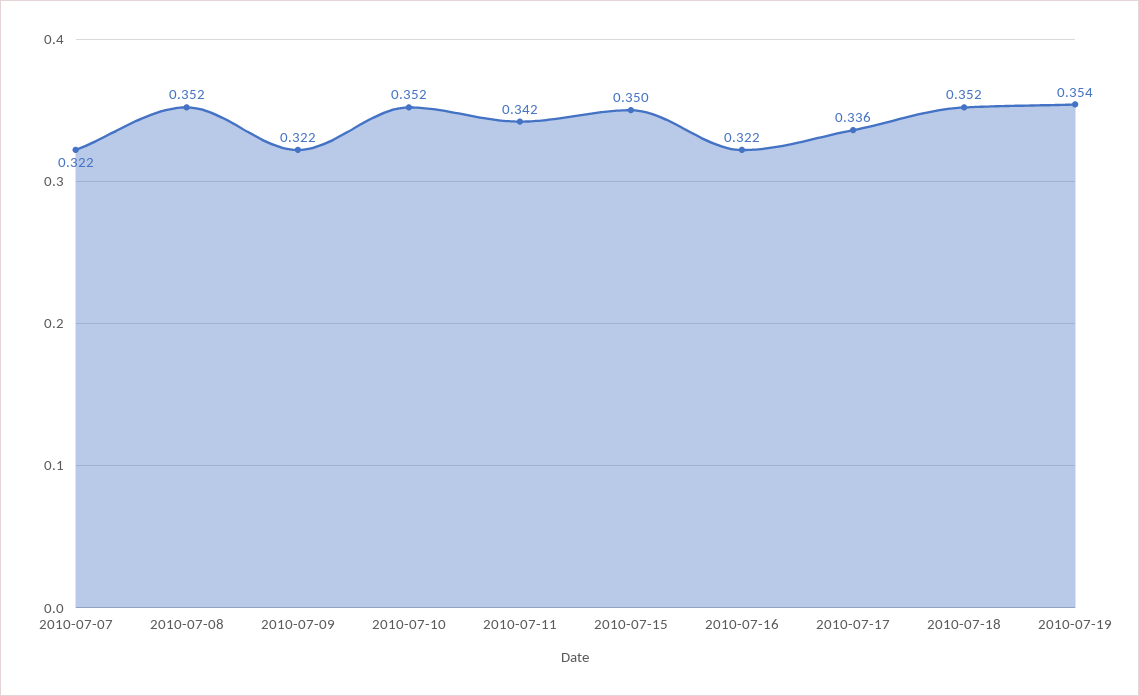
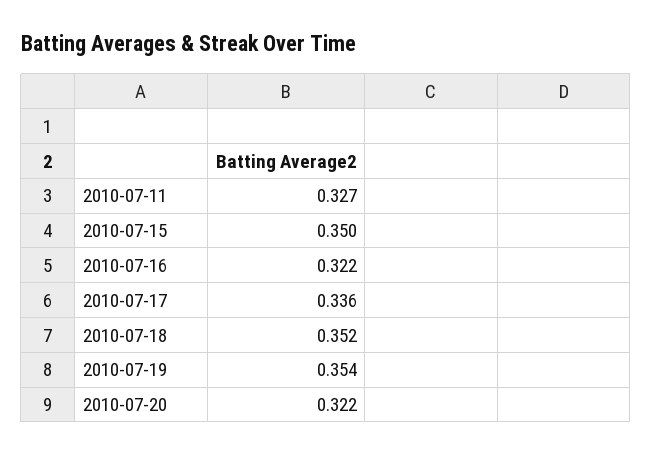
2010-07-07: 0.322 -> none
2010-07-08: 0.352 -> none
2010-07-09: 0.322 -> none
2010-07-10: 0.352 -> none
2010-07-11: 0.342 -> 0.327
2010-07-20: none -> 0.322

